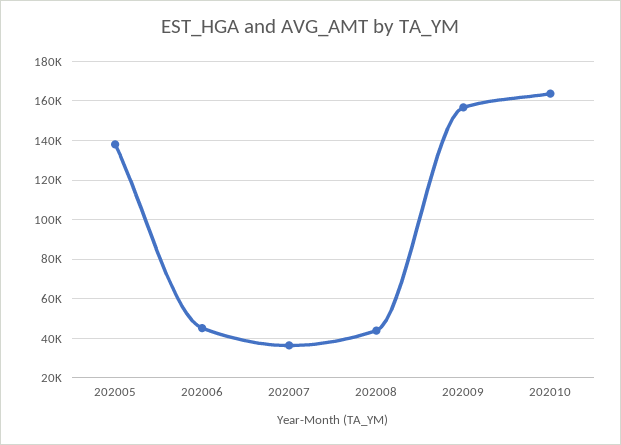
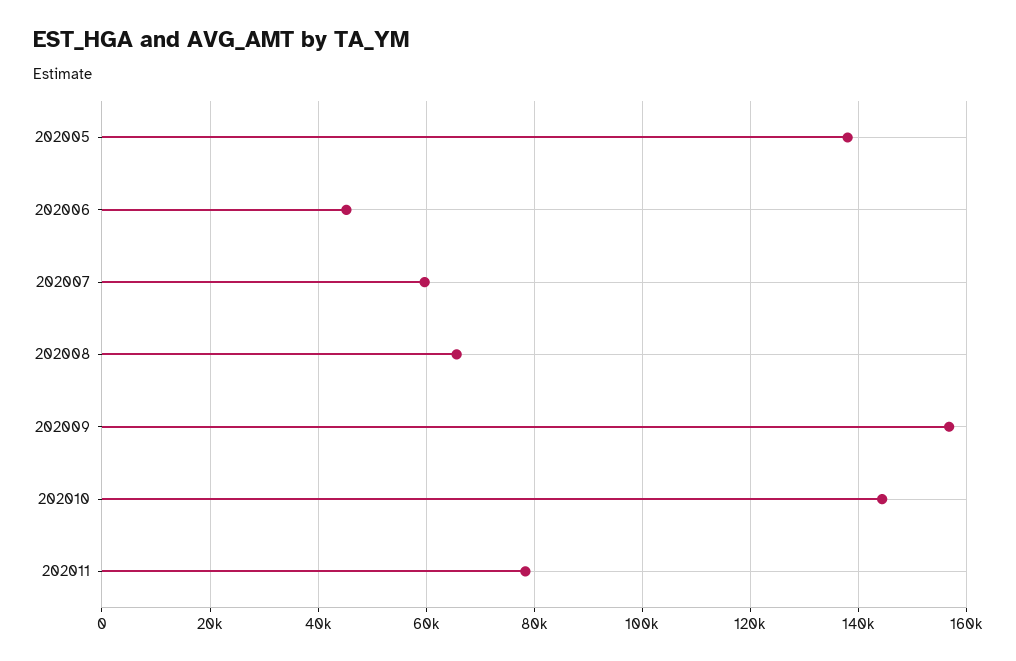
202007: 35000 -> 60000
202008: 45000 -> 66000
202010: 165000 -> 144000
202011: none -> 78000

